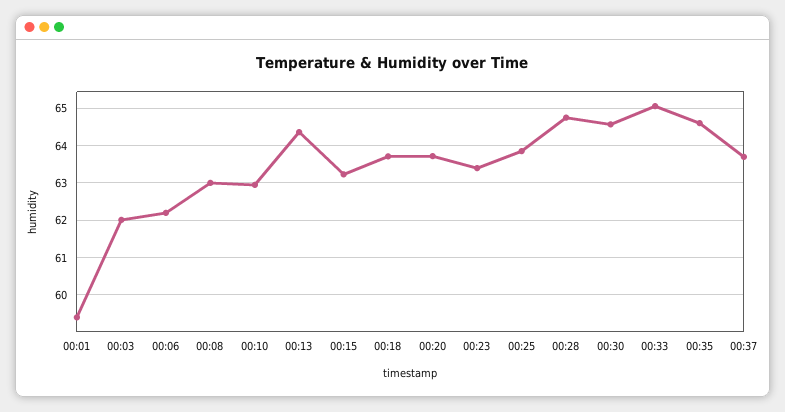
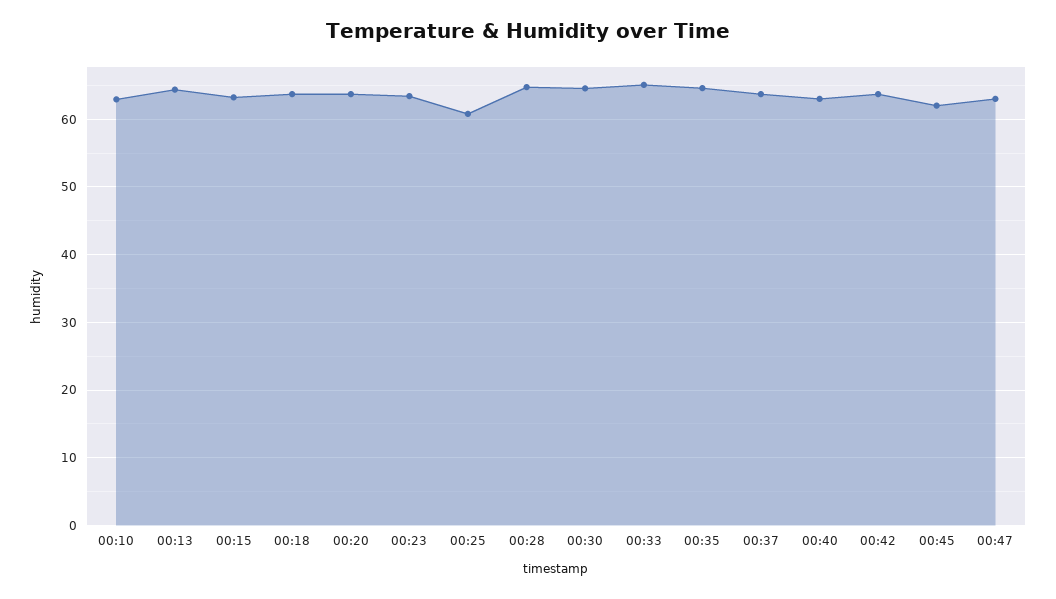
00:01: 59.4 -> none
00:03: 62 -> none
00:06: 62.2 -> none
00:08: 63 -> none
00:25: 63.8 -> 61
00:40: none -> 63
00:42: none -> 64
00:45: none -> 62
00:47: none -> 63

